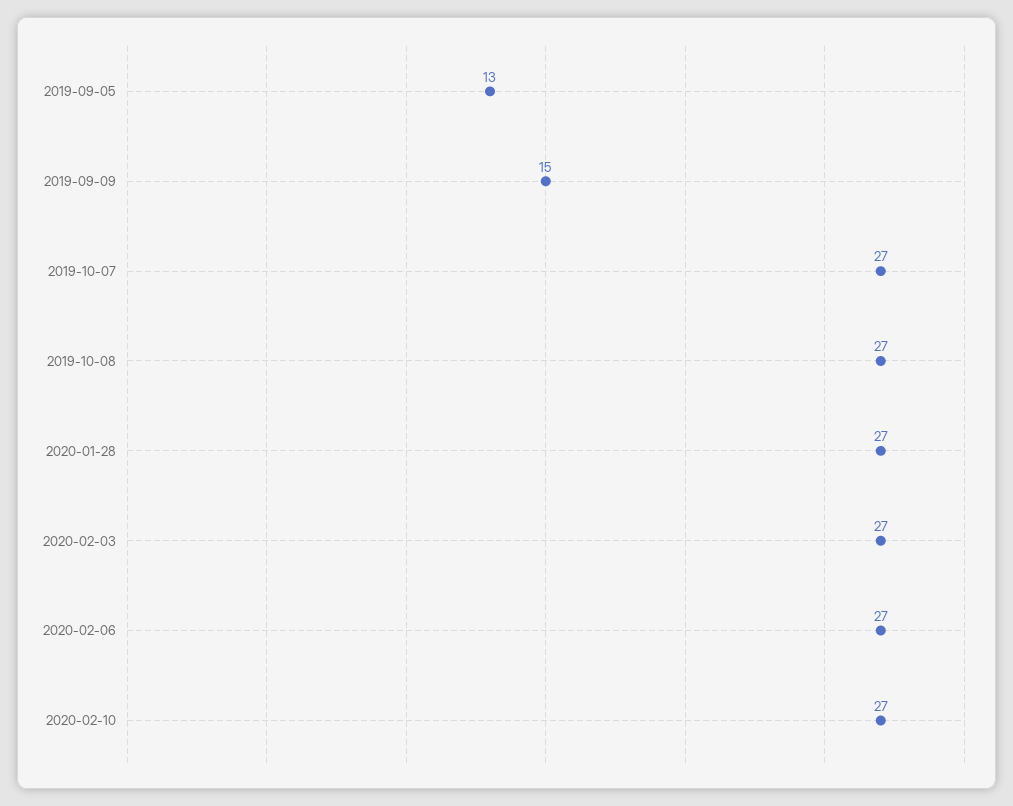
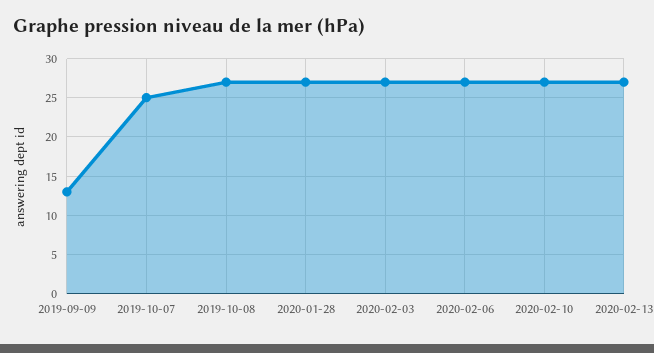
2019-09-05: 13 -> none
2019-09-09: 15 -> 13
2019-10-07: 27 -> 25
2020-02-13: none -> 27

